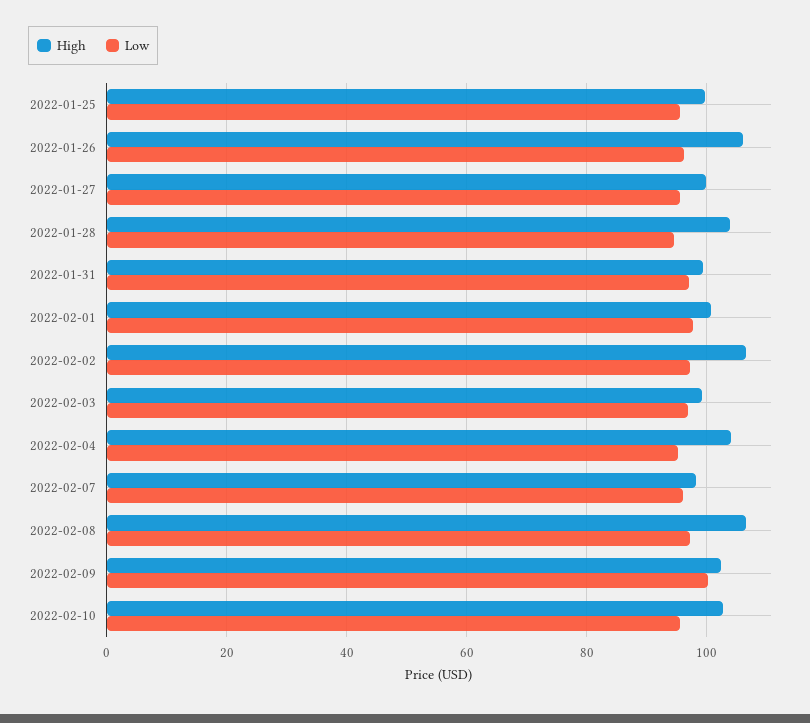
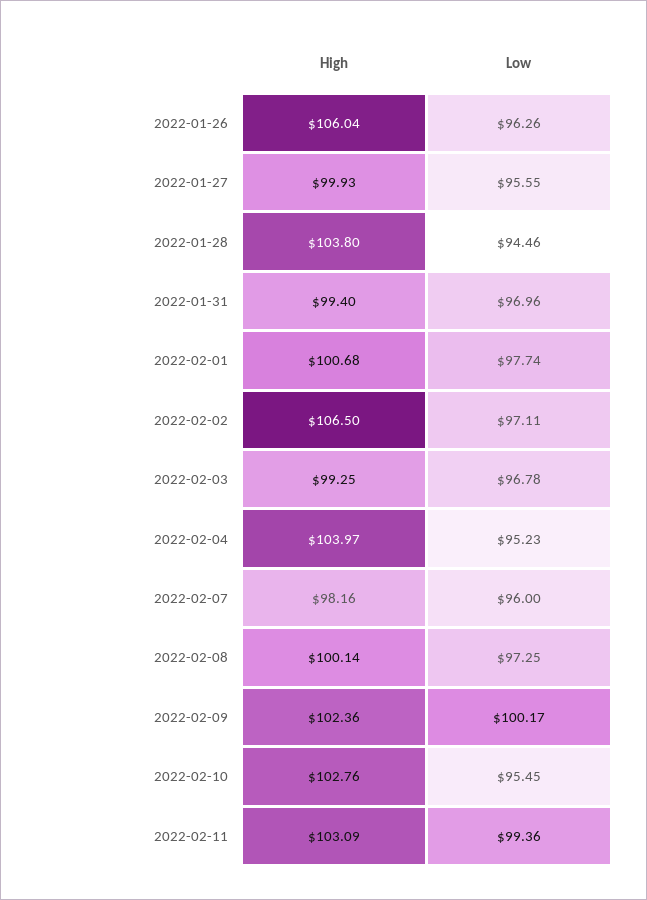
High, 2022-01-25: 100 -> none
Low, 2022-01-25: 96 -> none
High, 2022-02-08: 106 -> 100.14
High, 2022-02-11: none -> 103.09
Low, 2022-02-11: none -> 99.36

